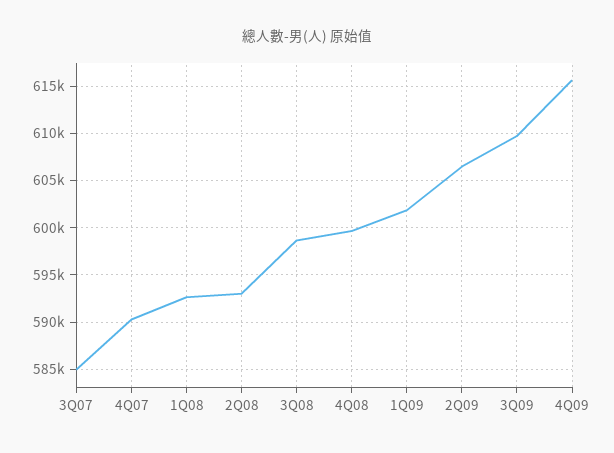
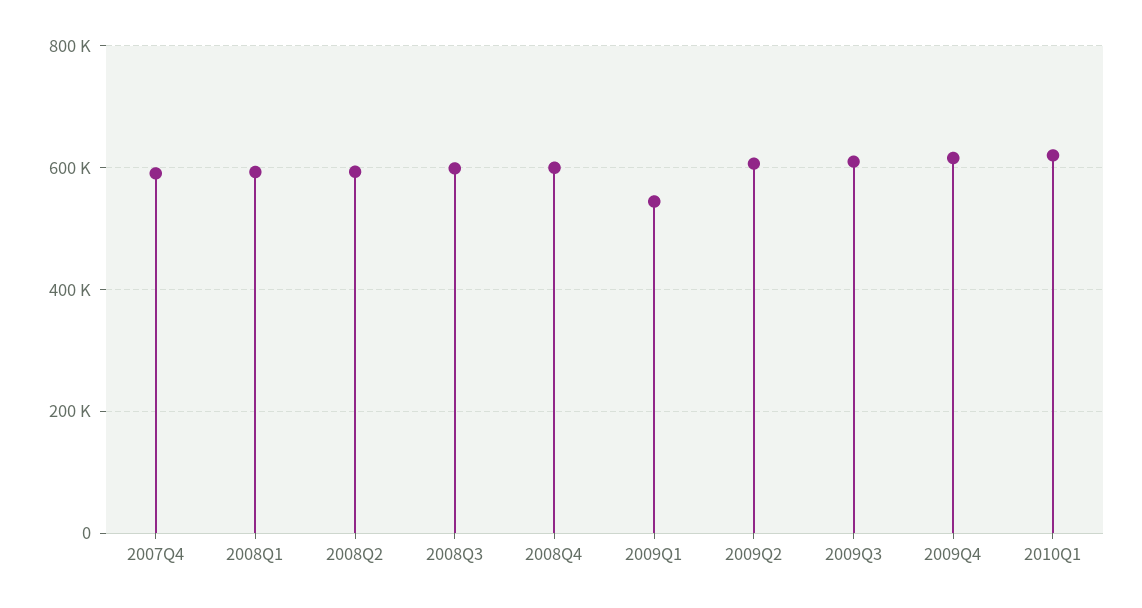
3Q07: 585000 -> none
1Q09: 602000 -> 540000
2010Q1: none -> 620000

